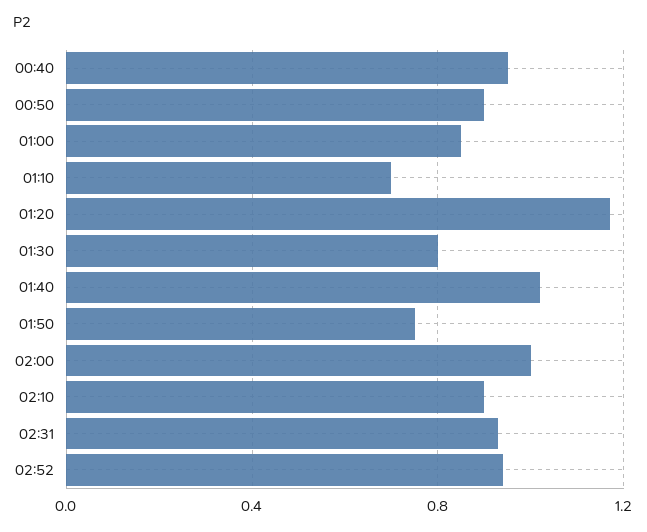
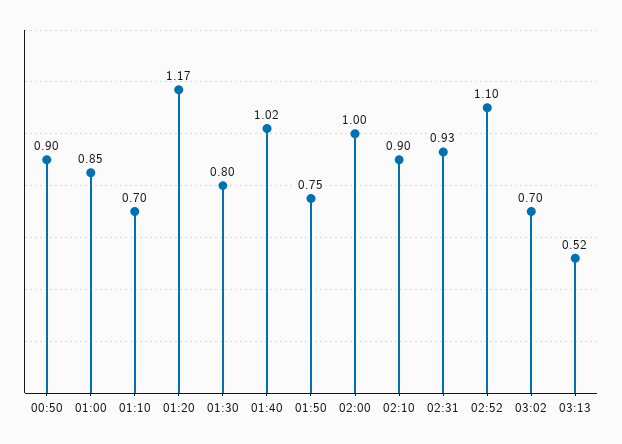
00:40: 0.95 -> none
02:52: 0.95 -> 1.1
03:02: none -> 0.7
03:13: none -> 0.52

